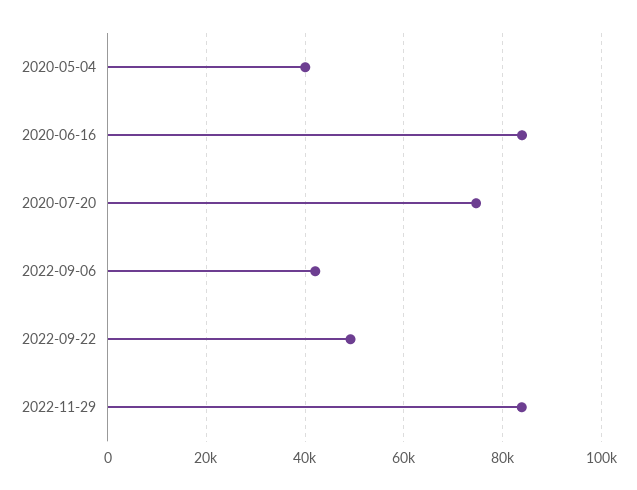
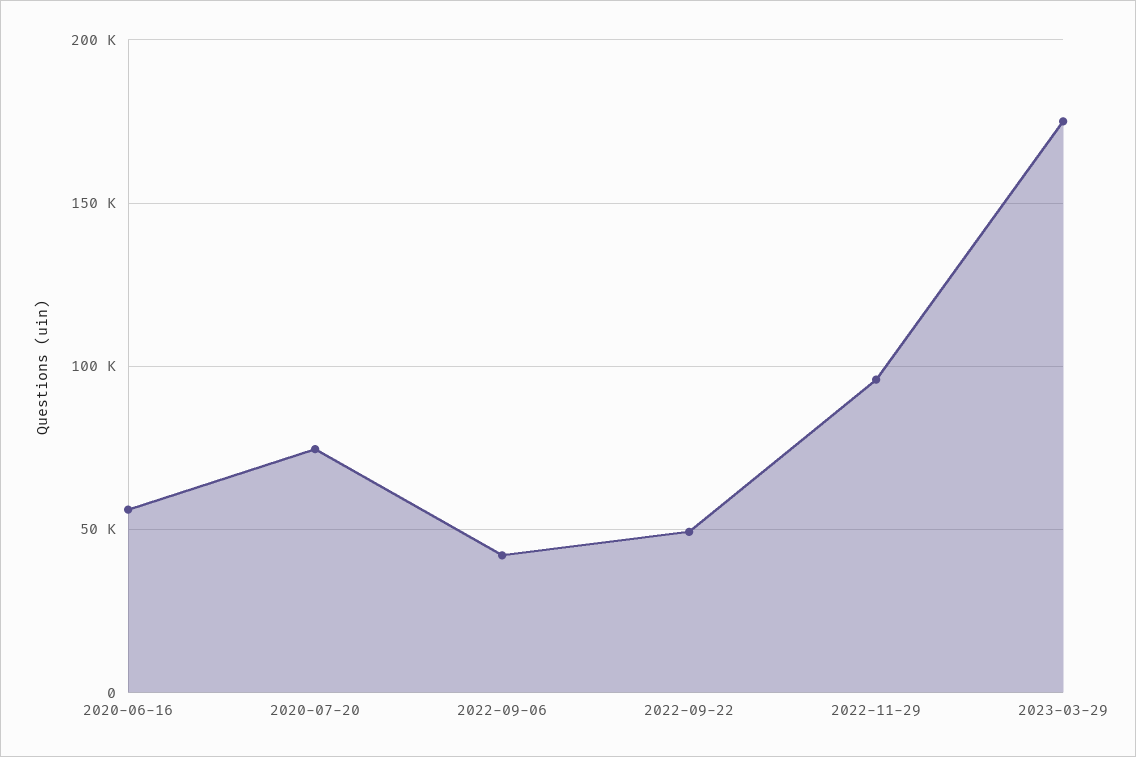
2020-05-04: 40000 -> none
2020-06-16: 84000 -> 55000
2022-11-29: 84000 -> 95000
2023-03-29: none -> 175000

